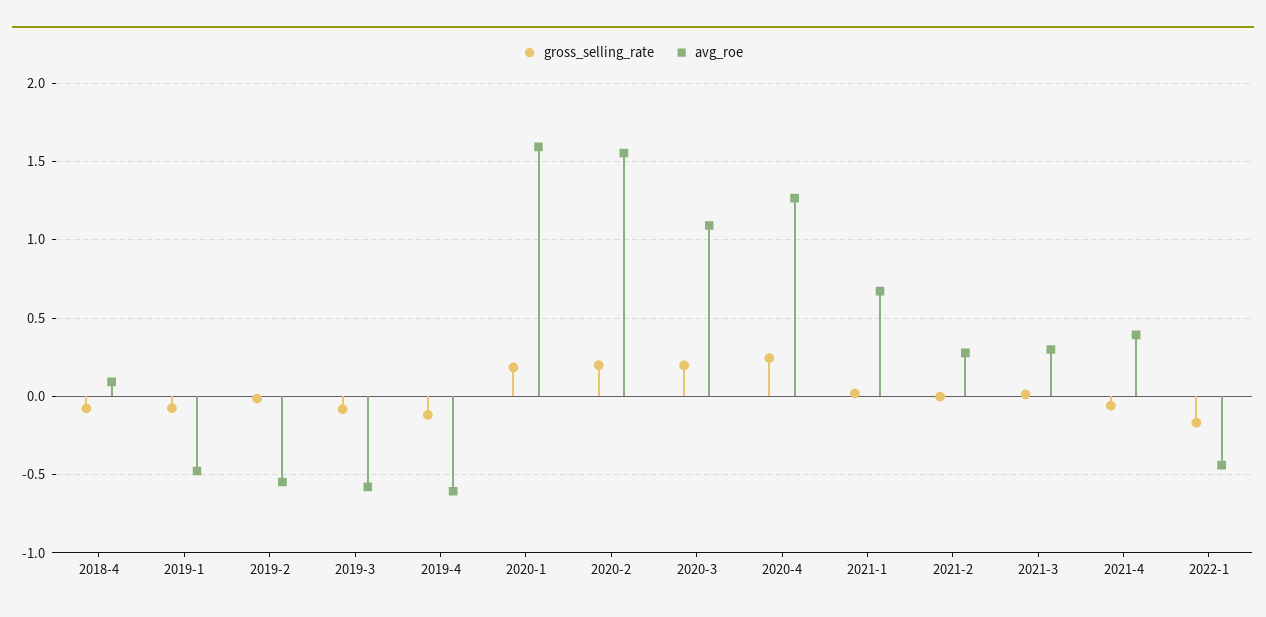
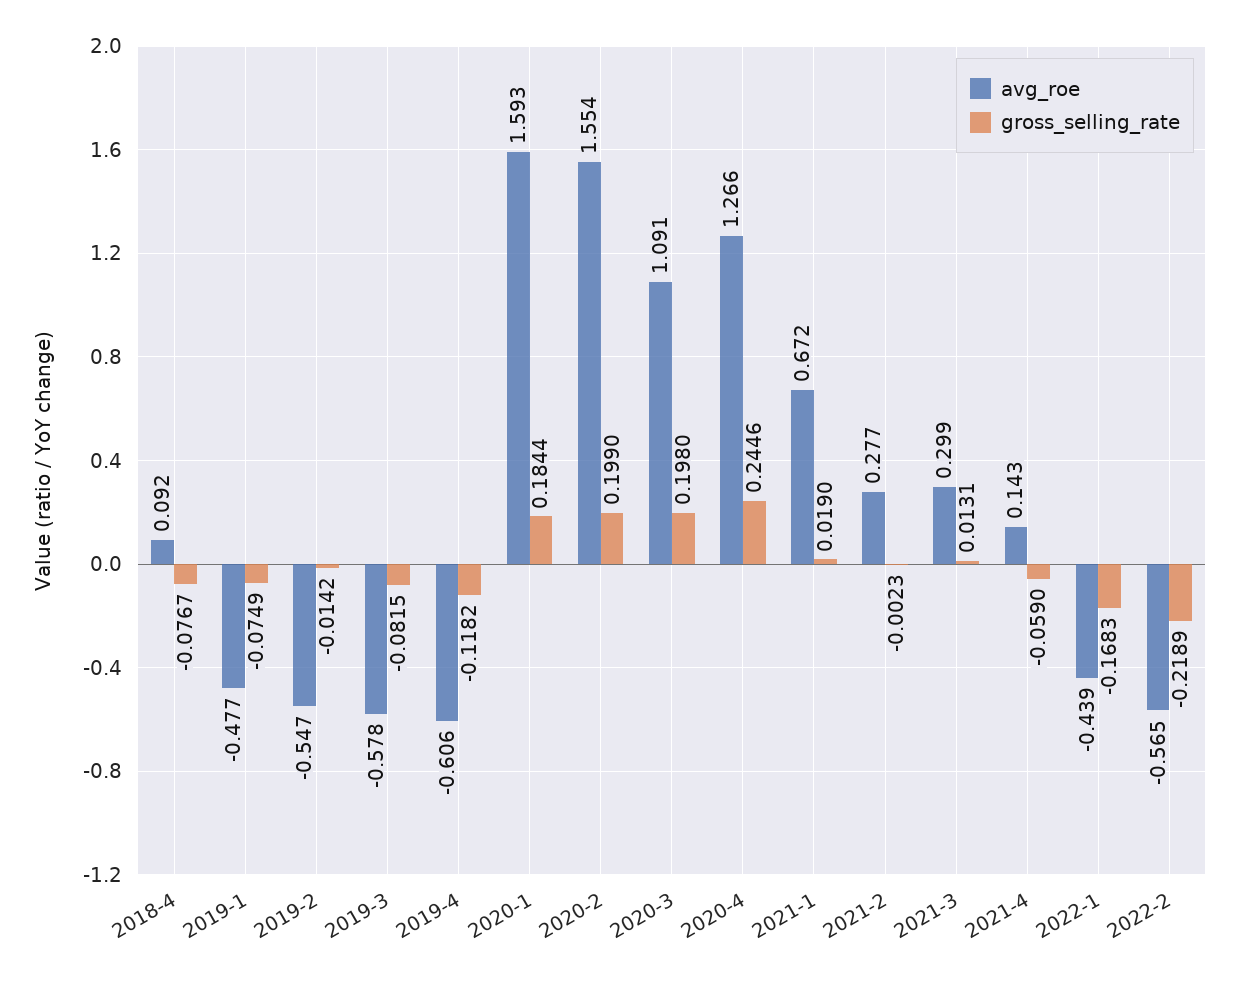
avg_roe, 2021-4: 0.4 -> 0.143
avg_roe, 2022-2: none -> -0.565
gross_selling_rate, 2022-2: none -> -0.2189

